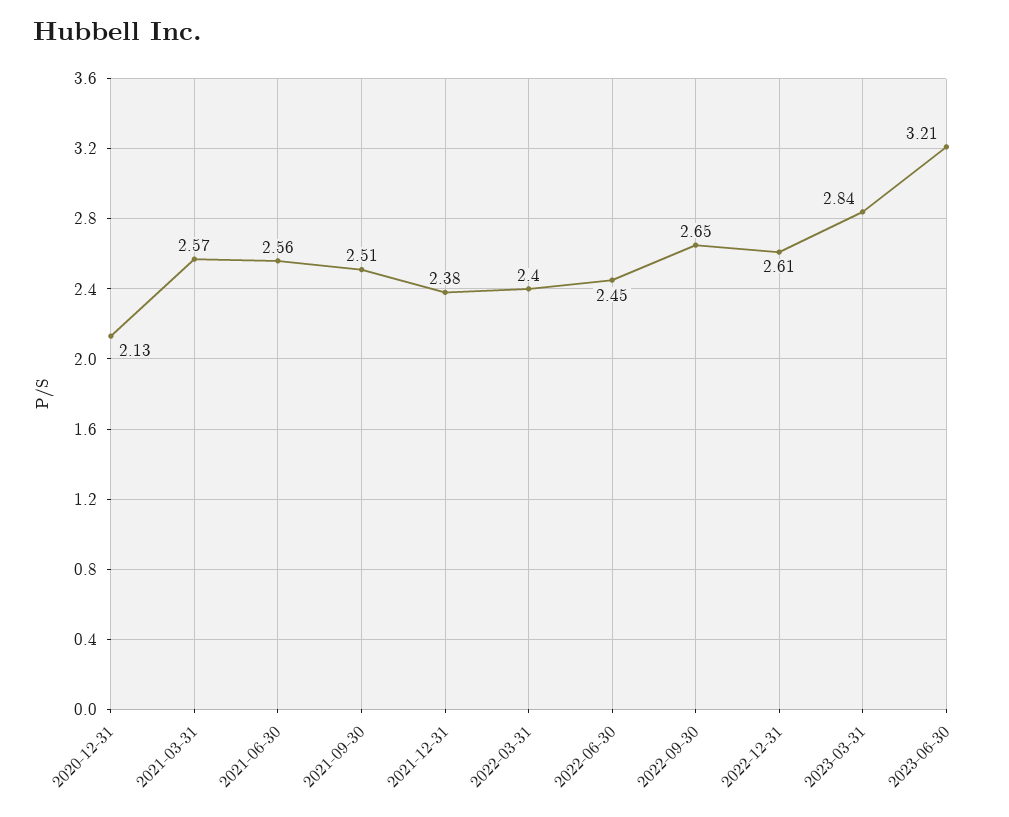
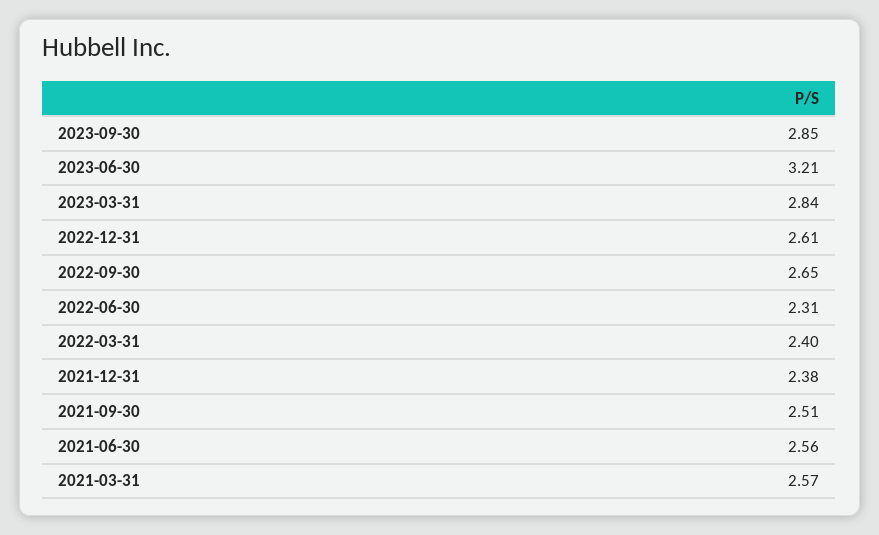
2020-12-31: 2.13 -> none
2022-06-30: 2.45 -> 2.31
2023-09-30: none -> 2.85

